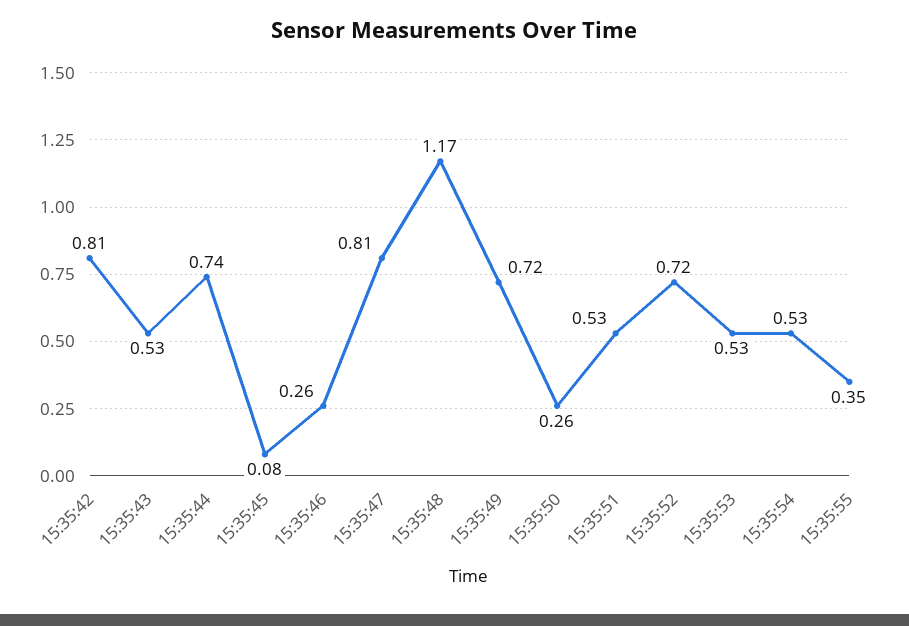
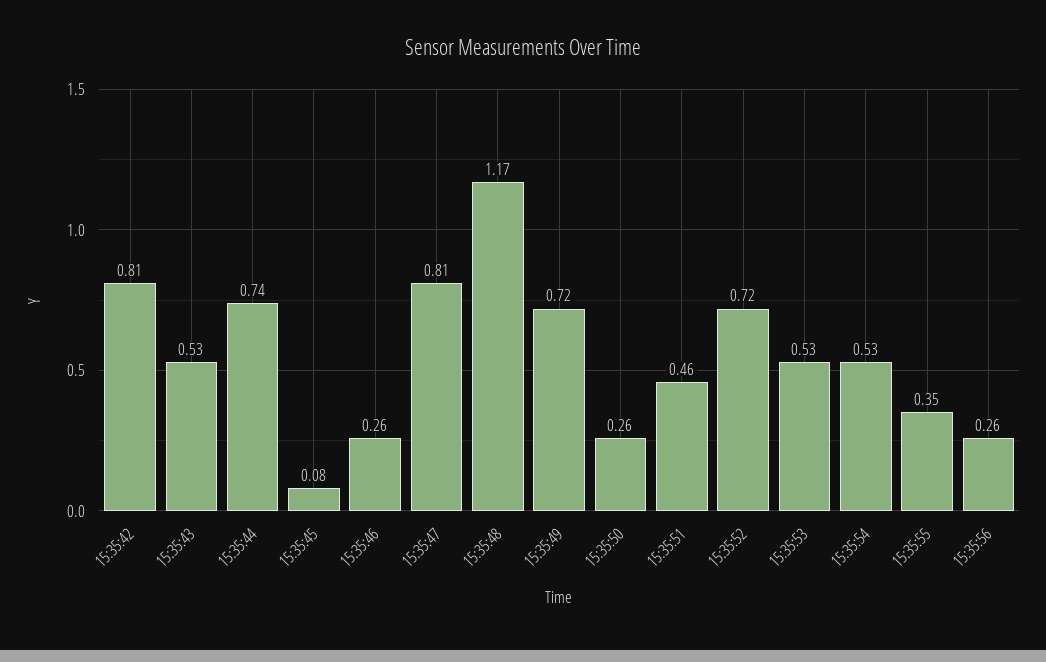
15:35:51: 0.53 -> 0.46
15:35:56: none -> 0.26

